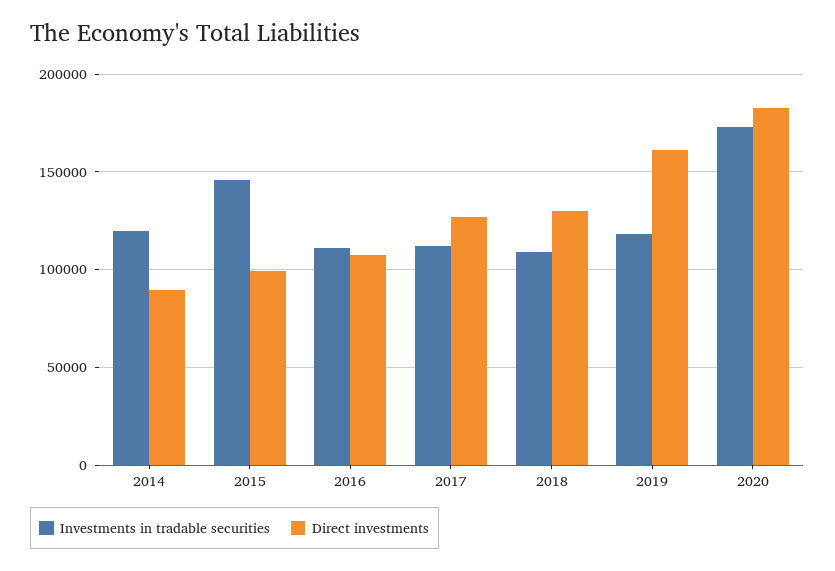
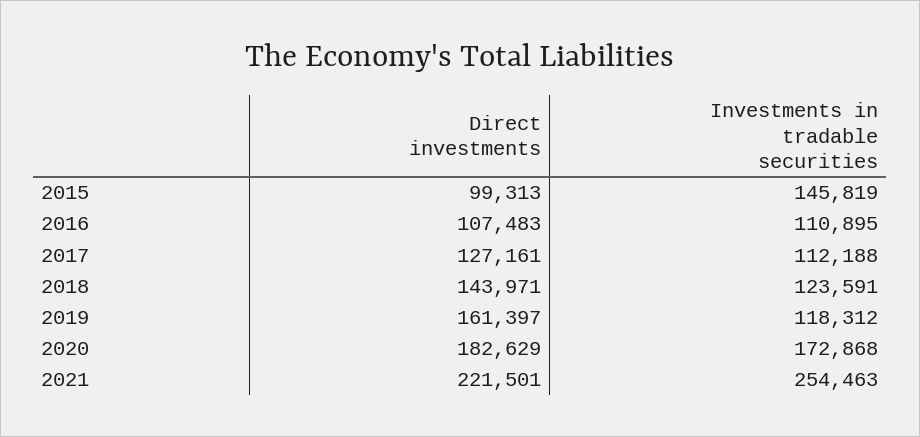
Investments in tradable securities, 2014: 120000 -> none
Direct investments, 2014: 90000 -> none
Investments in tradable securities, 2018: 110000 -> 123591
Direct investments, 2018: 130000 -> 143971
Direct investments, 2021: none -> 221501
Investments in tradable securities, 2021: none -> 254463

